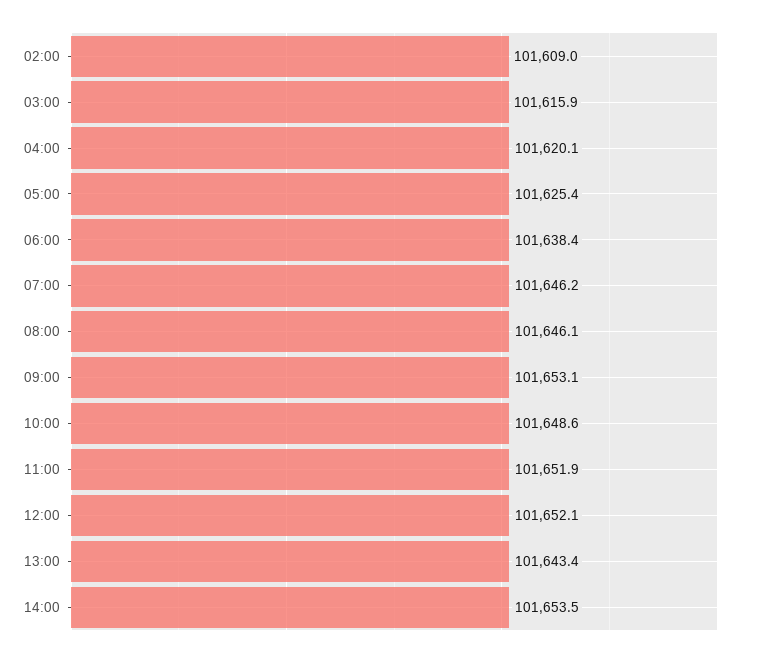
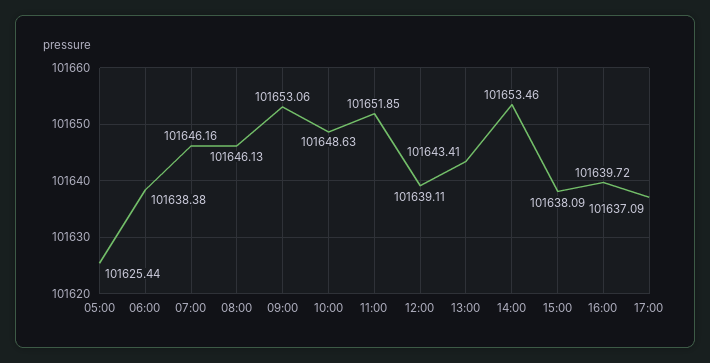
02:00: 101609 -> none
03:00: 101615.9 -> none
04:00: 101620.1 -> none
12:00: 101652.1 -> 101639.11
15:00: none -> 101638.09
16:00: none -> 101639.72
17:00: none -> 101637.09

